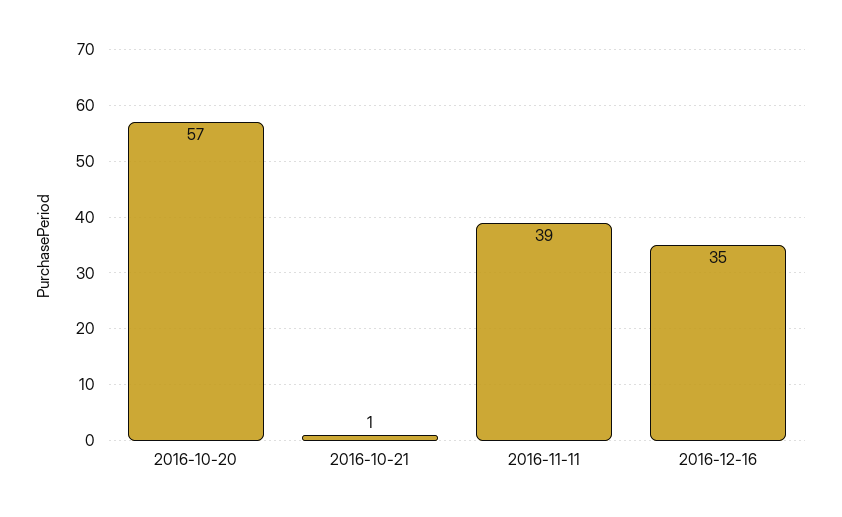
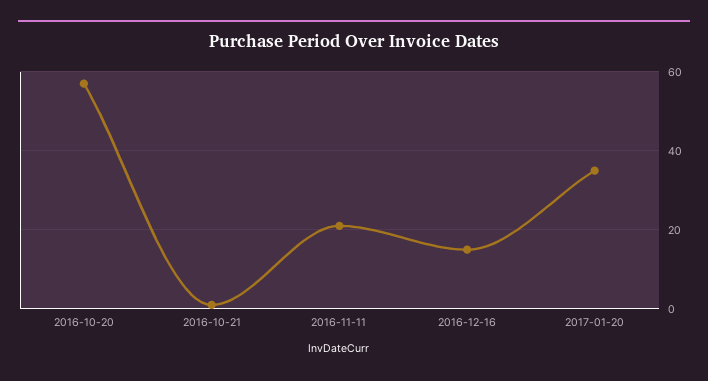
2016-11-11: 39 -> 20
2016-12-16: 35 -> 15
2017-01-20: none -> 35

